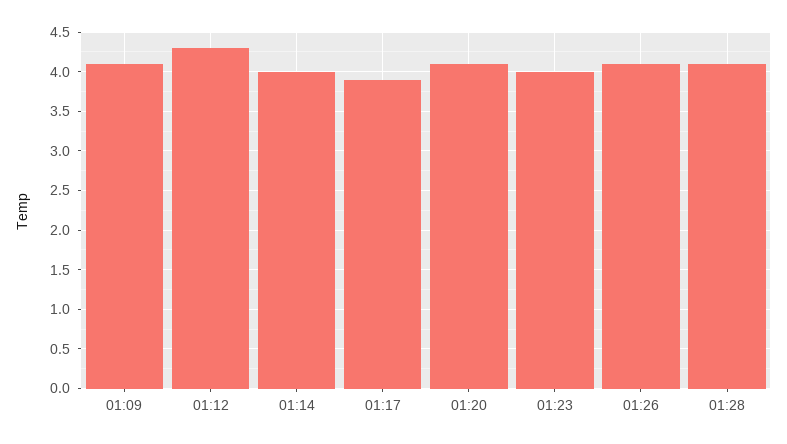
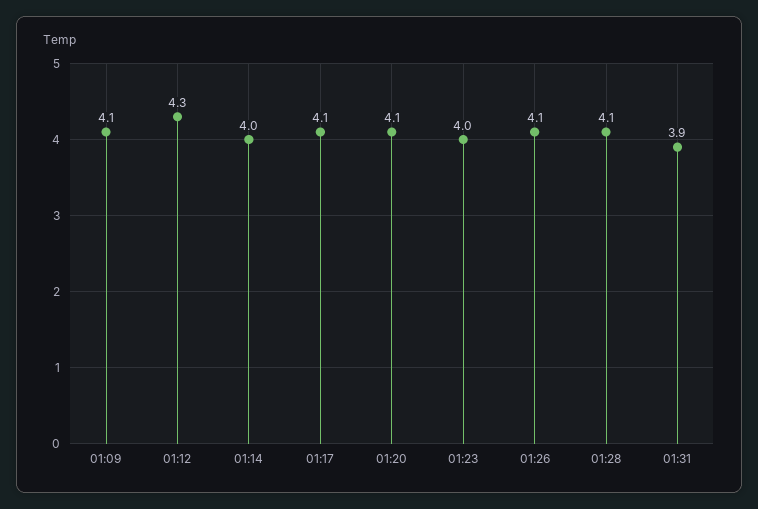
01:17: 3.9 -> 4.1
01:31: none -> 3.9

